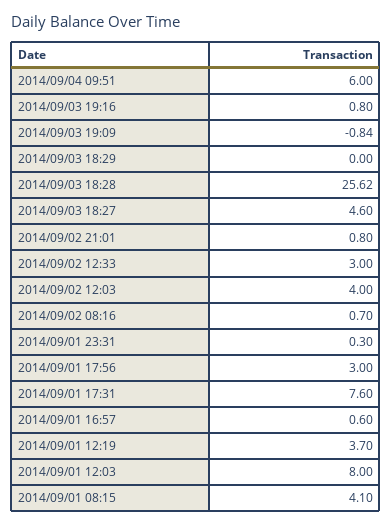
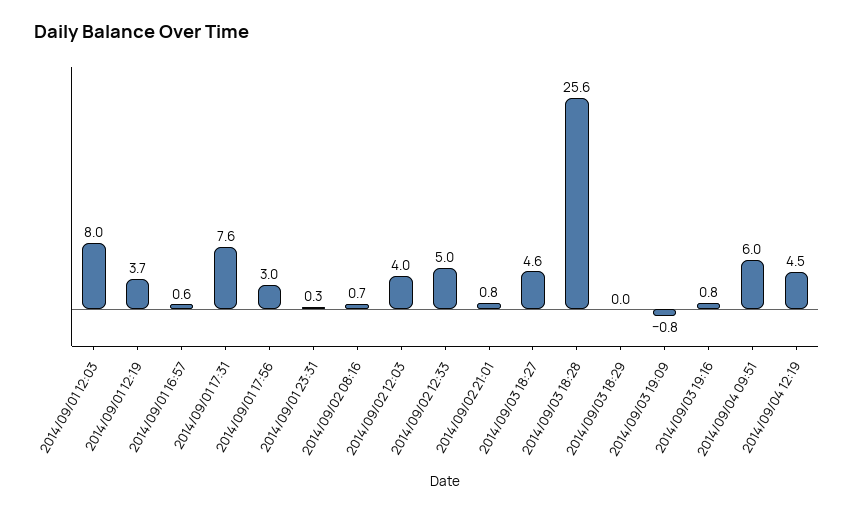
2014/09/02 12:33: 3 -> 5
2014/09/01 08:15: 4.1 -> none
2014/09/04 12:19: none -> 4.5

